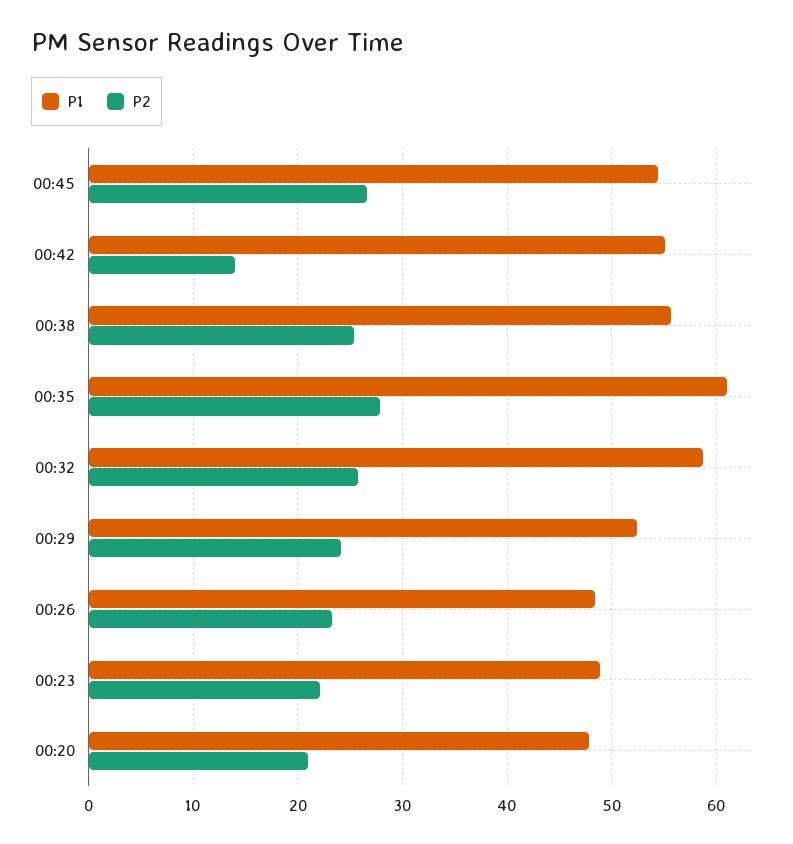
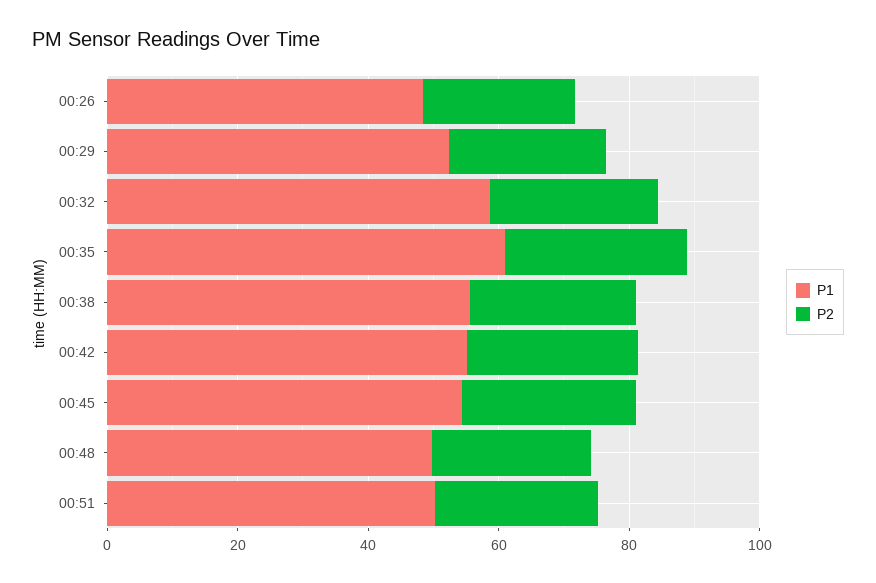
P2, 00:42: 14 -> 25
P1, 00:23: 49 -> none
P2, 00:23: 22 -> none
P1, 00:20: 48 -> none
P2, 00:20: 21 -> none
P1, 00:48: none -> 50
P2, 00:48: none -> 25
P1, 00:51: none -> 50
P2, 00:51: none -> 25

